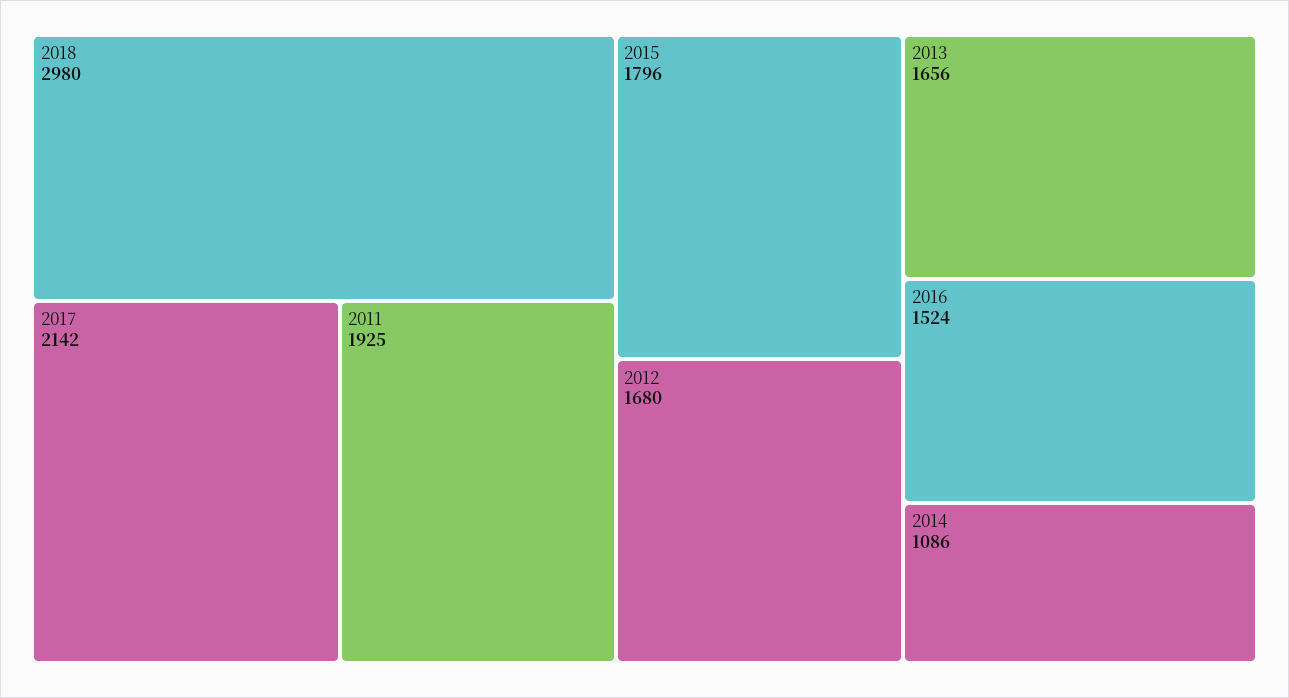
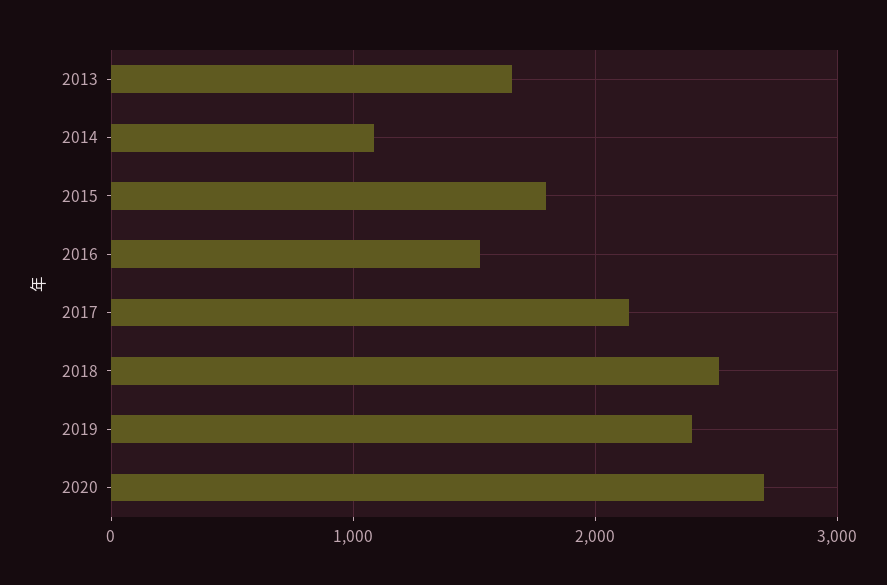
2018: 2980 -> 2500
2011: 1925 -> none
2012: 1680 -> none
2019: none -> 2400
2020: none -> 2700

